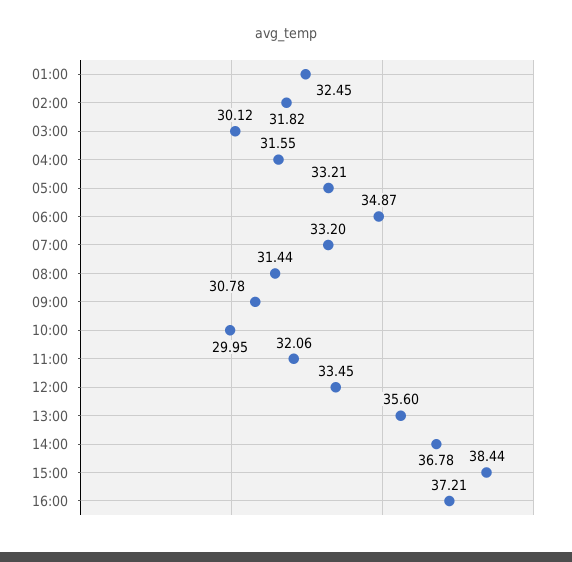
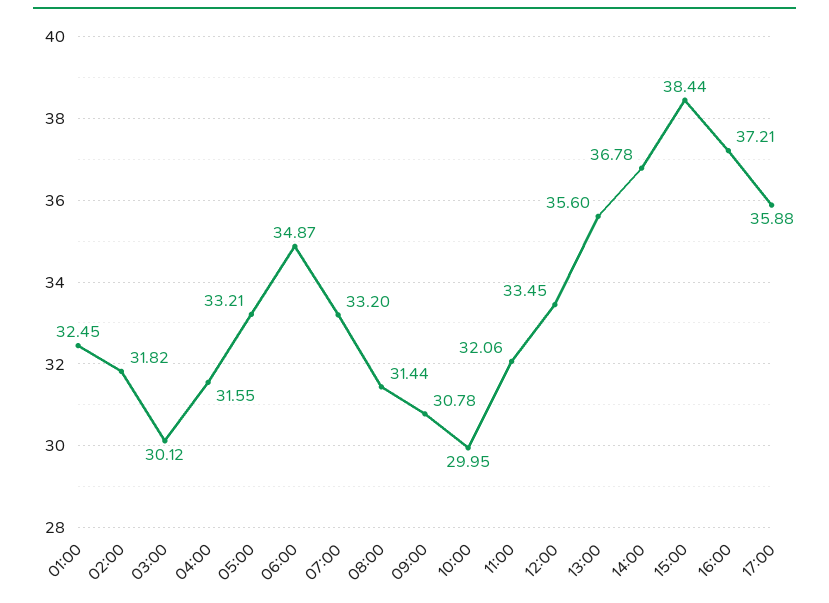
17:00: none -> 35.88

